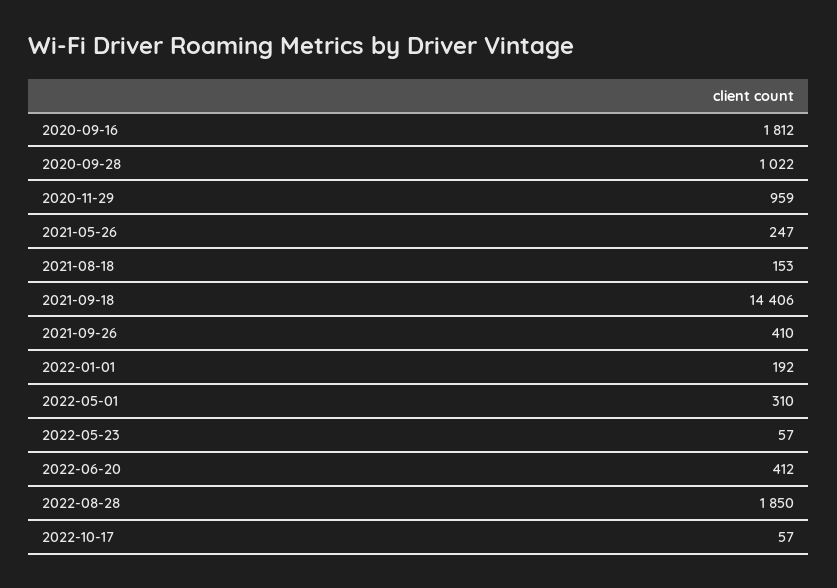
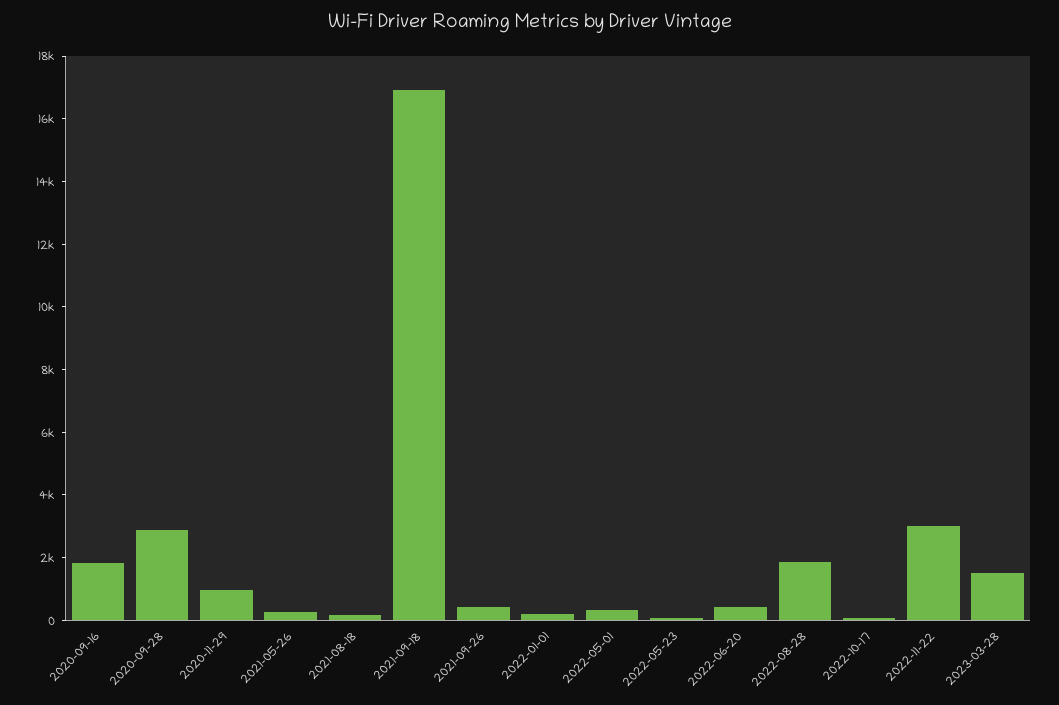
2020-09-28: 1022 -> 3000
2021-09-18: 14406 -> 17000
2022-11-22: none -> 3000
2023-03-28: none -> 1500

